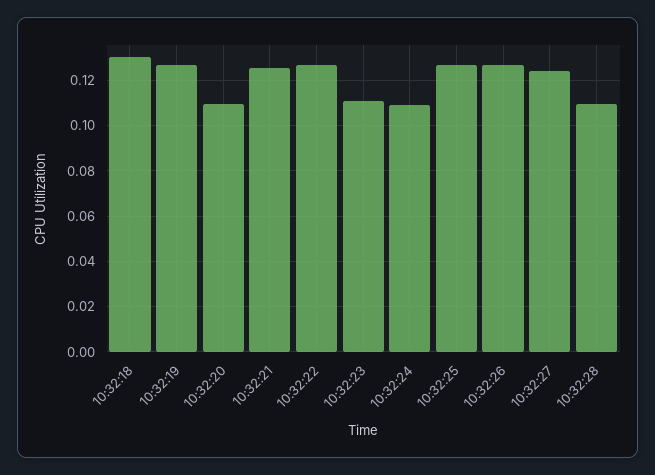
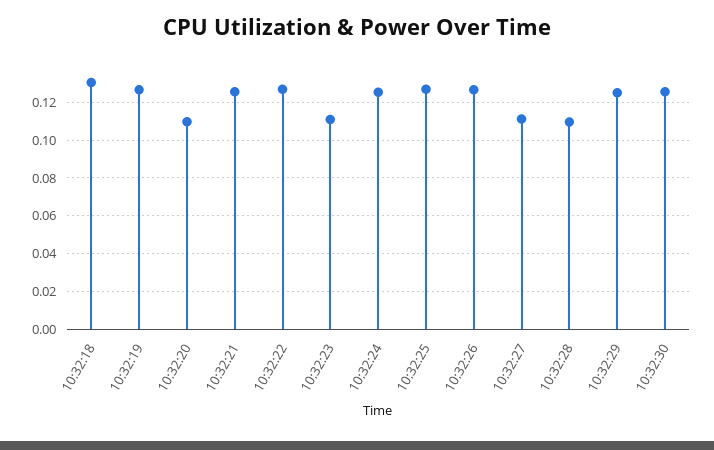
10:32:24: 0.11 -> 0.125
10:32:27: 0.125 -> 0.11
10:32:29: none -> 0.125
10:32:30: none -> 0.125

